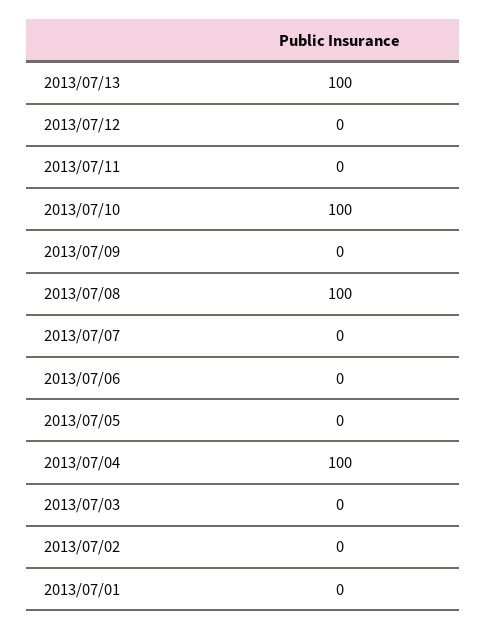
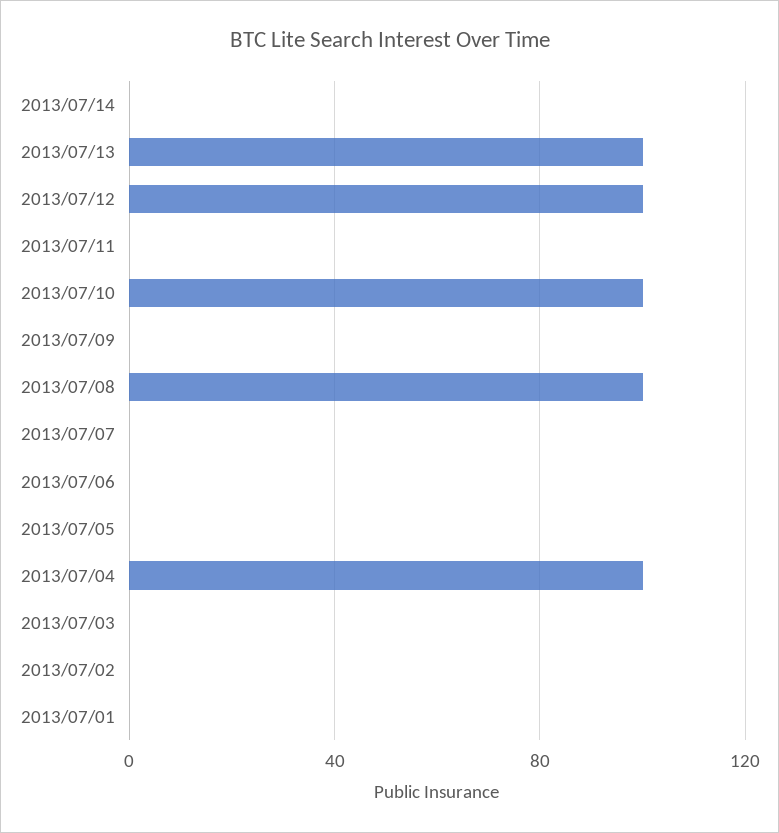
2013/07/12: 0 -> 100
2013/07/14: none -> 0

